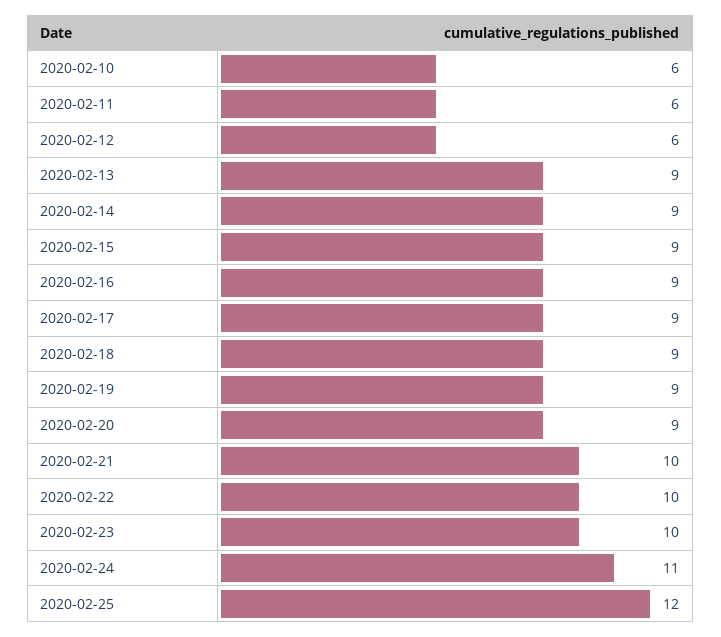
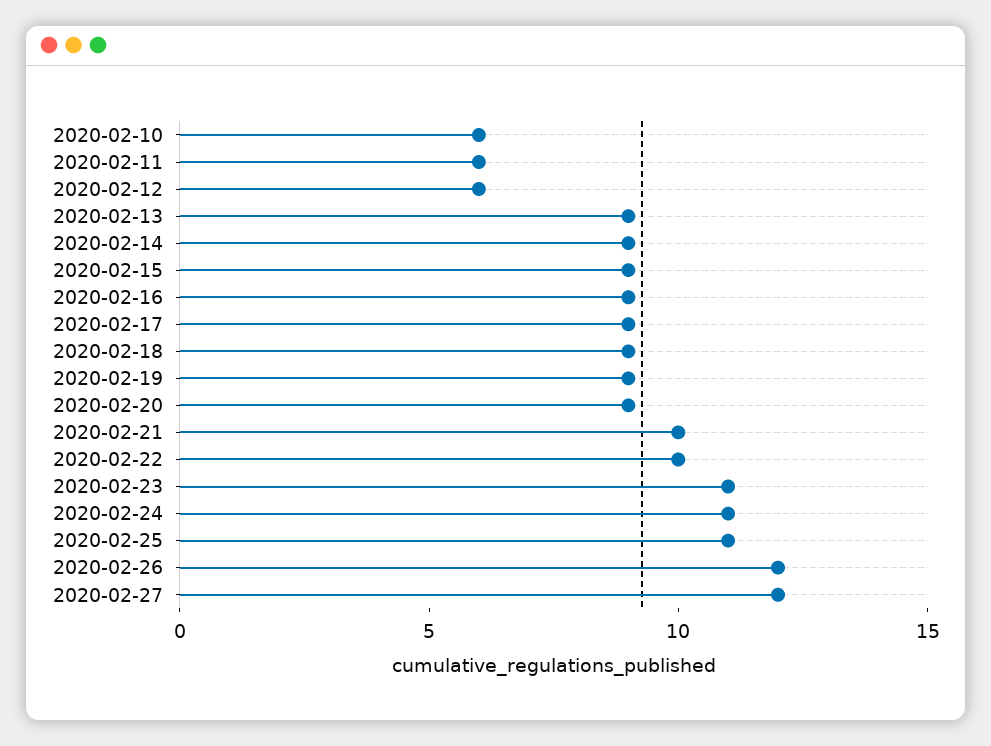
2020-02-23: 10 -> 11
2020-02-25: 12 -> 11
2020-02-26: none -> 12
2020-02-27: none -> 12

